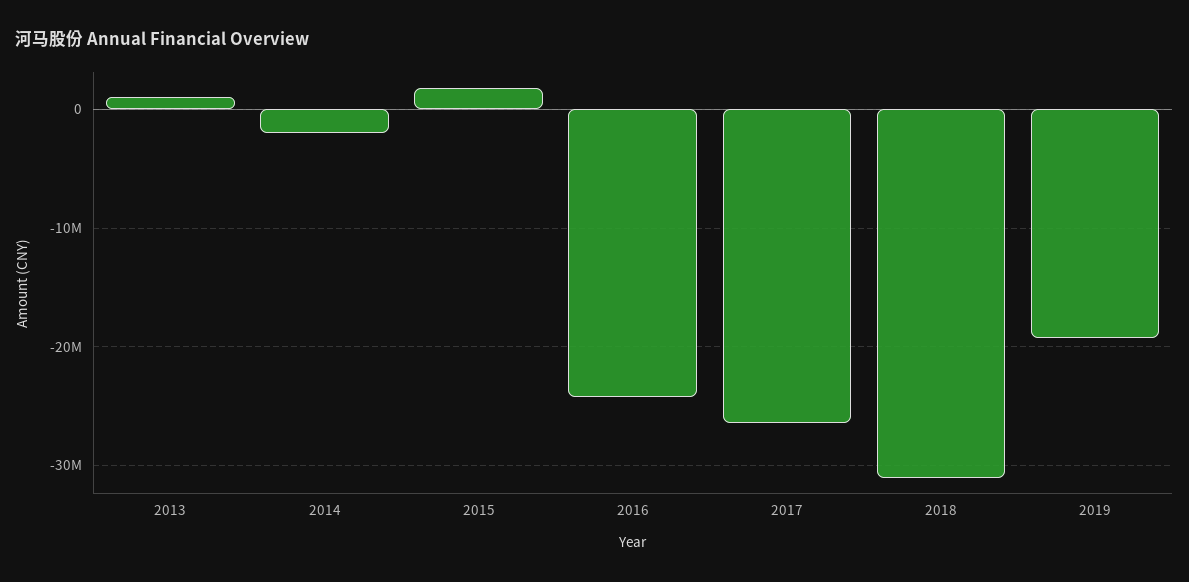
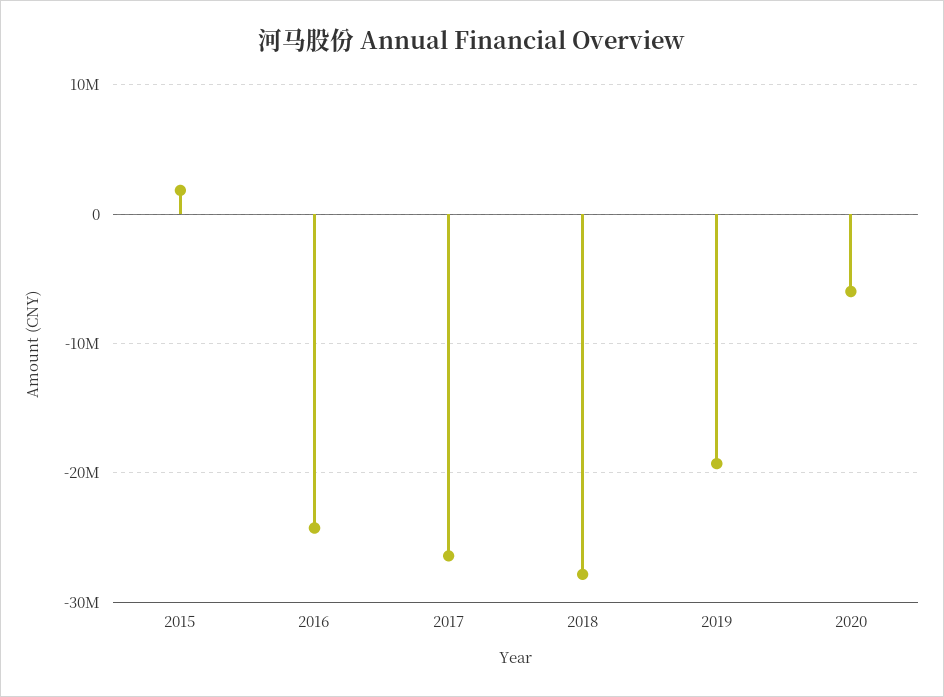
2013: 1000000 -> none
2014: -2000000 -> none
2018: -31000000 -> -28000000
2020: none -> -6000000

